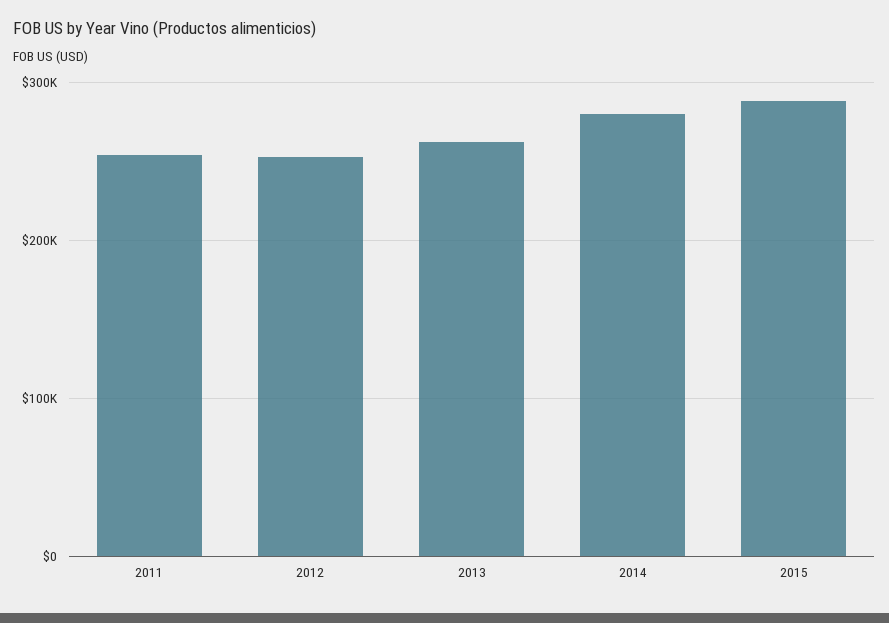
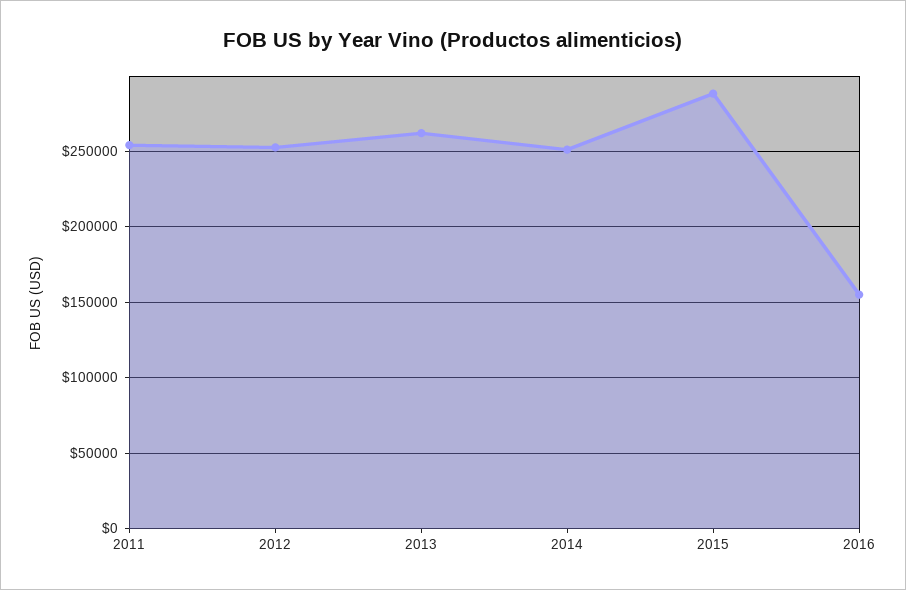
2014: 280000 -> 250000
2016: none -> 155000

